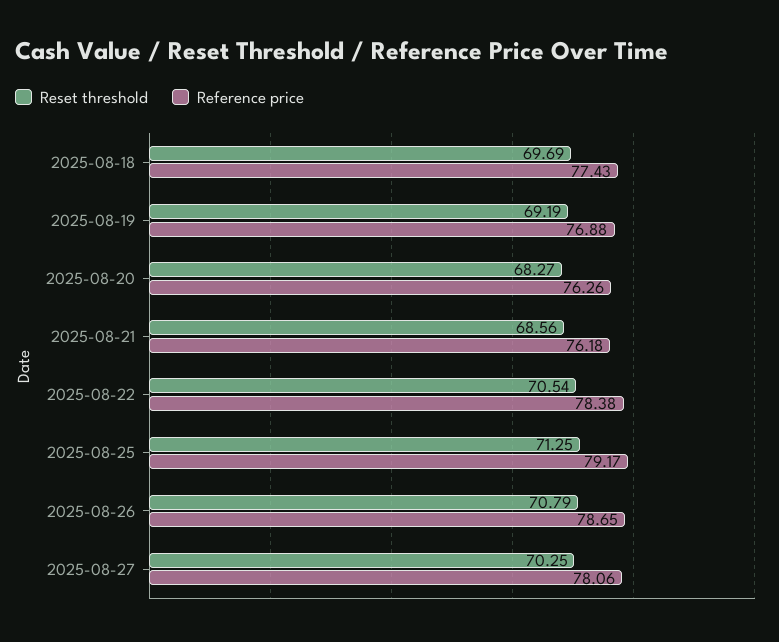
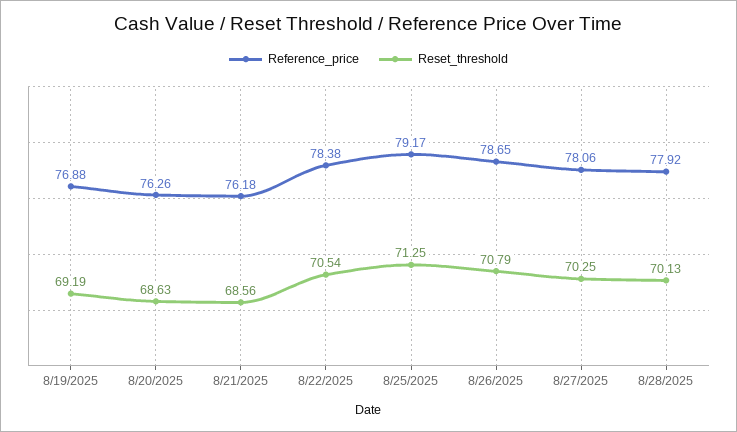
Reset threshold, 2025-08-18: 69.69 -> none
Reference price, 2025-08-18: 77.43 -> none
Reset threshold, 2025-08-20: 68.27 -> 68.63
Reference price, 8/28/2025: none -> 77.92
Reset threshold, 8/28/2025: none -> 70.13

